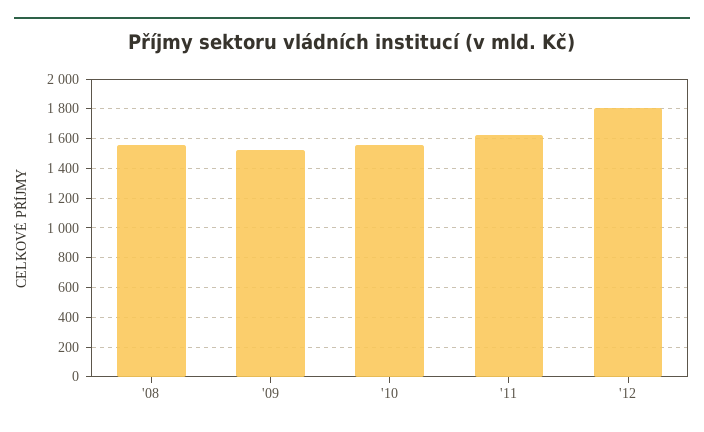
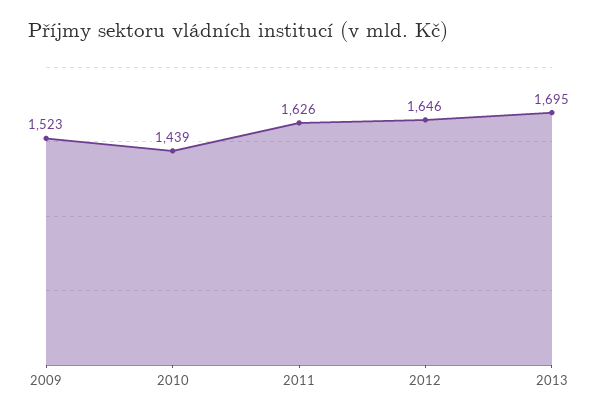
'08: 1550 -> none
'10: 1550 -> 1439
'12: 1800 -> 1646
2013: none -> 1695

